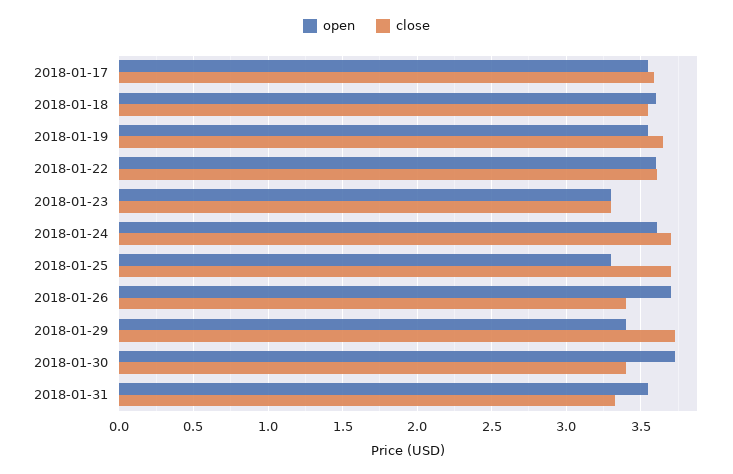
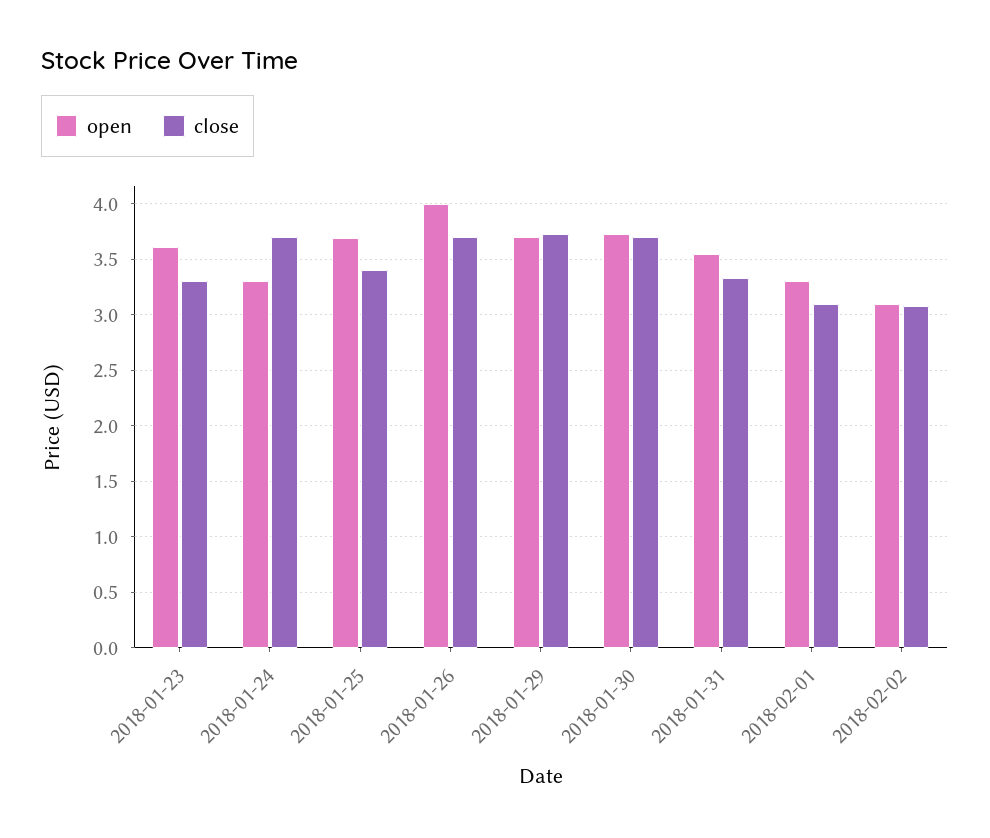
open, 2018-01-17: 3.55 -> none
close, 2018-01-17: 3.6 -> none
open, 2018-01-18: 3.6 -> none
close, 2018-01-18: 3.55 -> none
open, 2018-01-19: 3.55 -> none
close, 2018-01-19: 3.65 -> none
open, 2018-01-22: 3.6 -> none
close, 2018-01-22: 3.6 -> none
open, 2018-01-23: 3.3 -> 3.6
open, 2018-01-24: 3.6 -> 3.3
open, 2018-01-25: 3.3 -> 3.7
close, 2018-01-25: 3.7 -> 3.4
open, 2018-01-26: 3.7 -> 4
close, 2018-01-26: 3.4 -> 3.7
open, 2018-01-29: 3.4 -> 3.7
close, 2018-01-30: 3.4 -> 3.7
open, 2018-02-01: none -> 3.3
close, 2018-02-01: none -> 3.1
open, 2018-02-02: none -> 3.1
close, 2018-02-02: none -> 3.1

